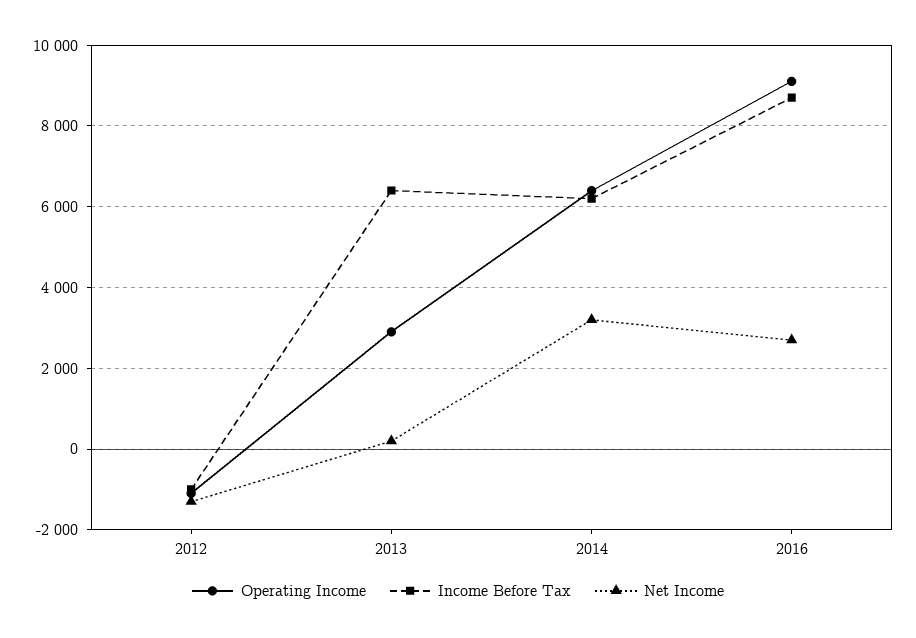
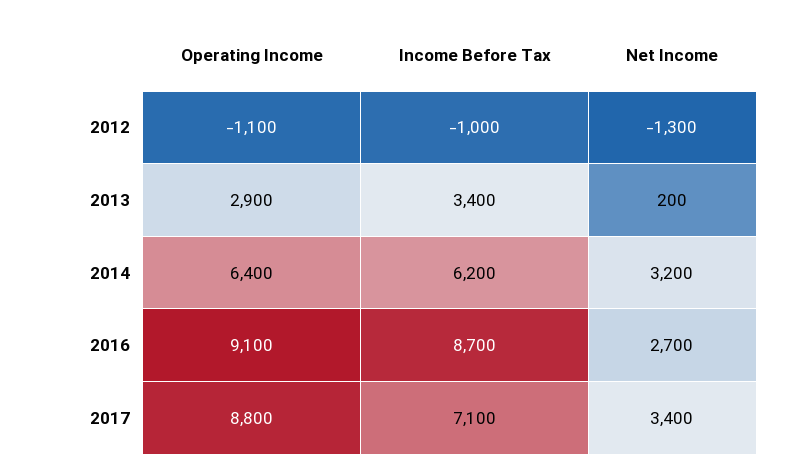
Income Before Tax, 2013: 6400 -> 3400
Operating Income, 2017: none -> 8800
Income Before Tax, 2017: none -> 7100
Net Income, 2017: none -> 3400

